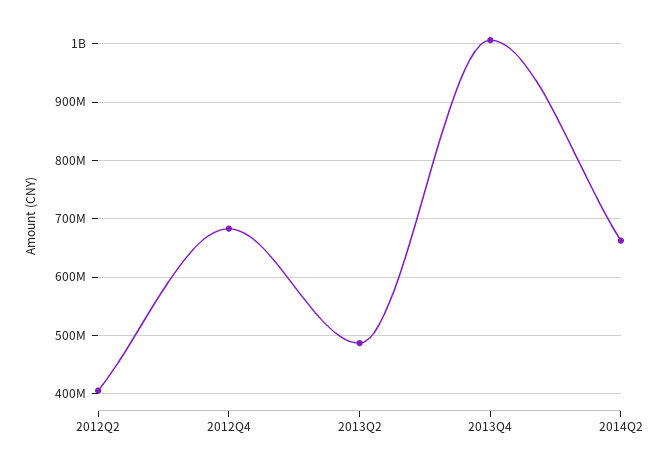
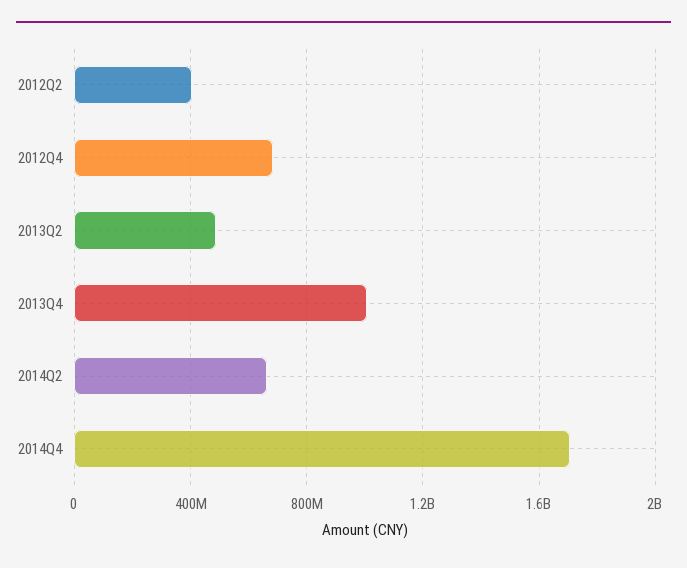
2014Q4: none -> 1700000000

